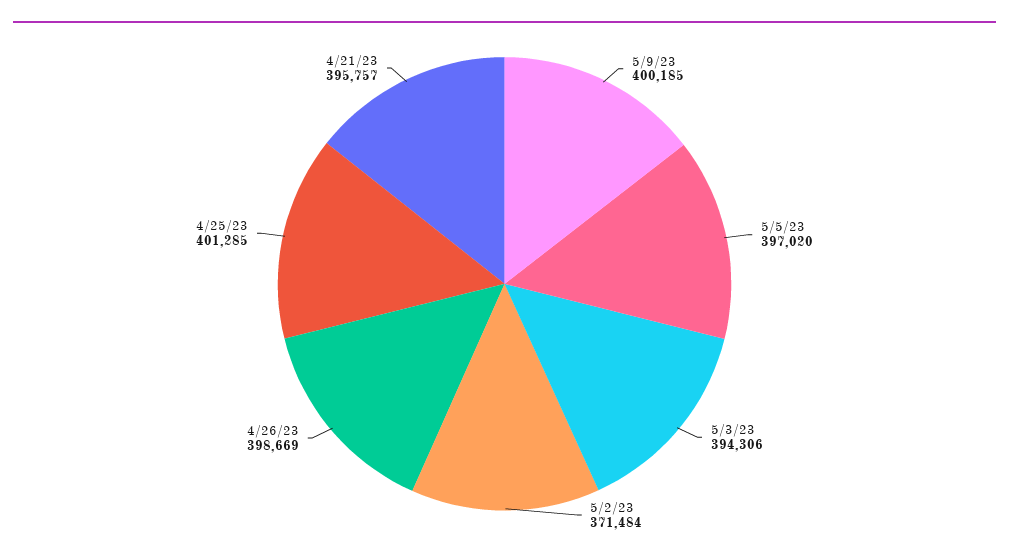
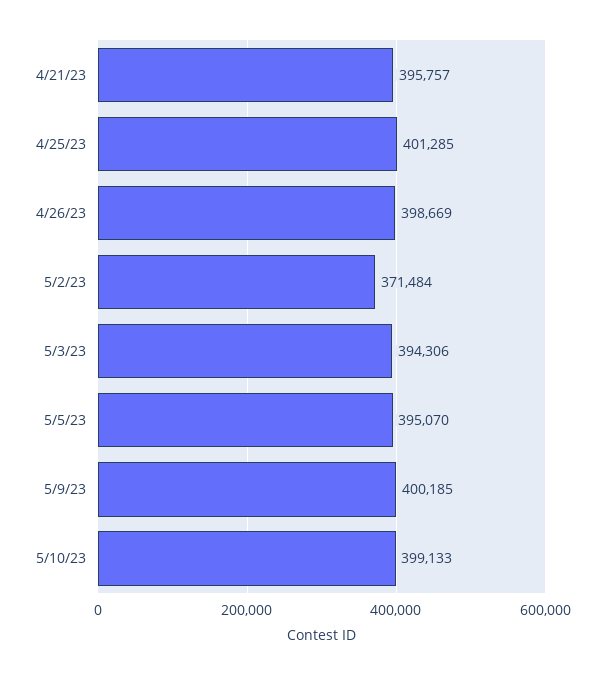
5/5/23: 397020 -> 395070
5/10/23: none -> 399133

